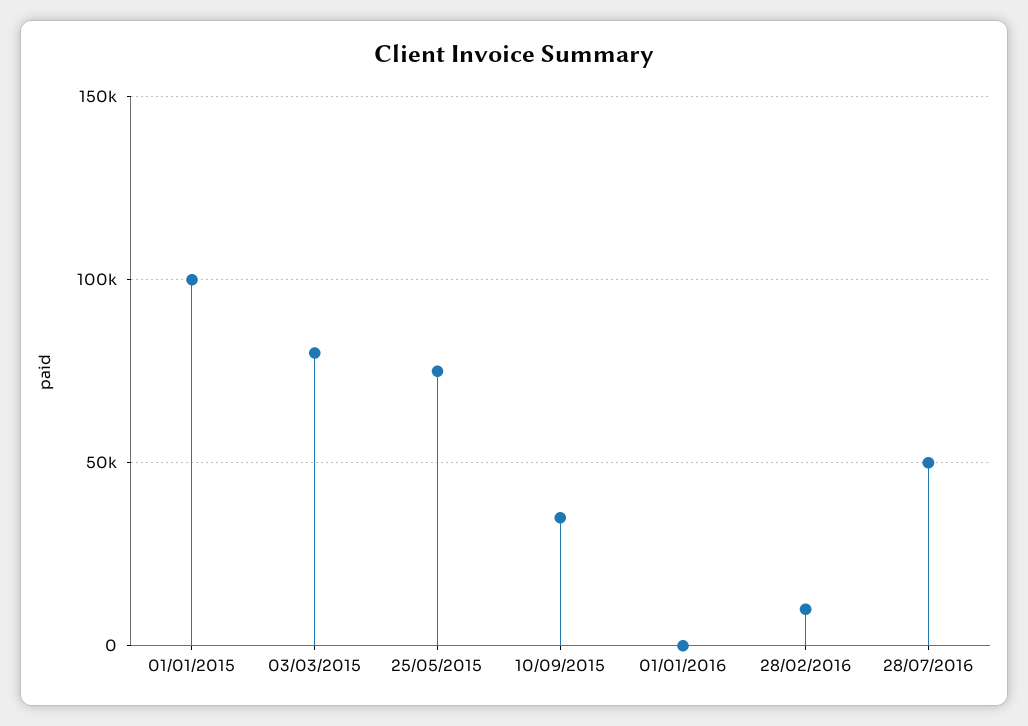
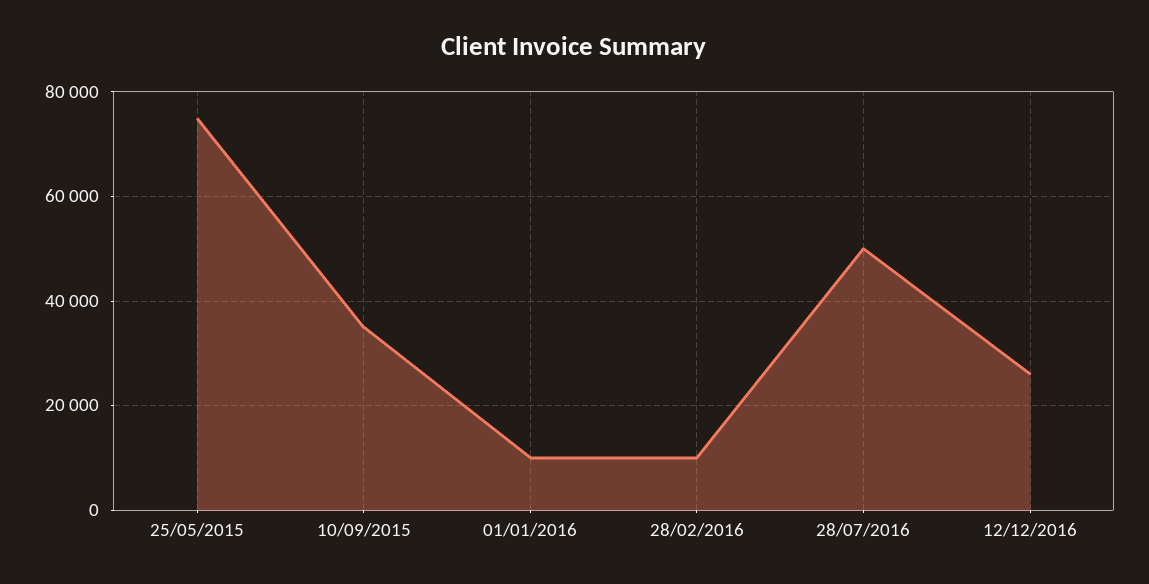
01/01/2015: 100000 -> none
03/03/2015: 80000 -> none
01/01/2016: 0 -> 10000
12/12/2016: none -> 26000

